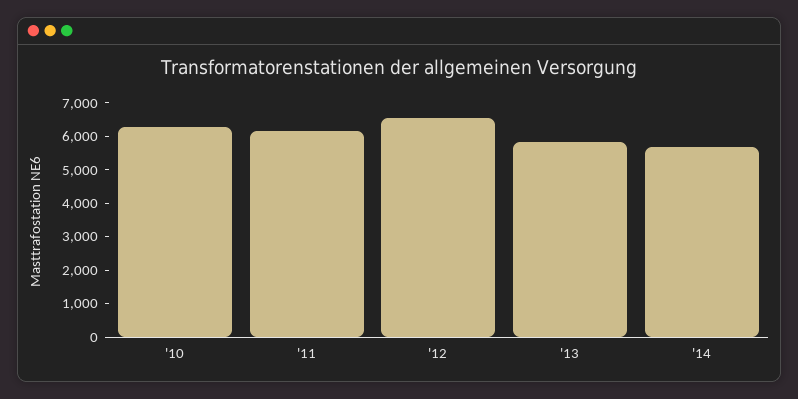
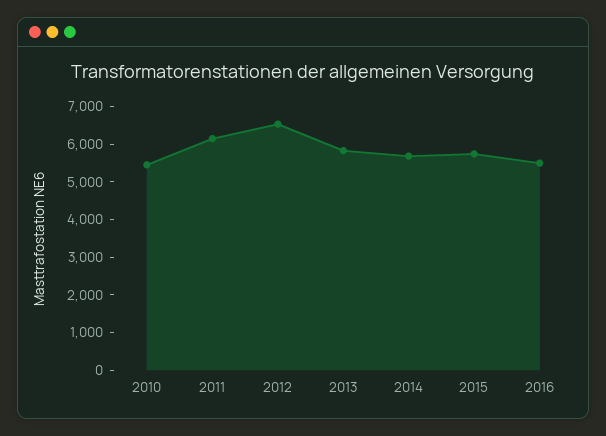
'10: 6250 -> 5500
2015: none -> 5750
2016: none -> 5500

